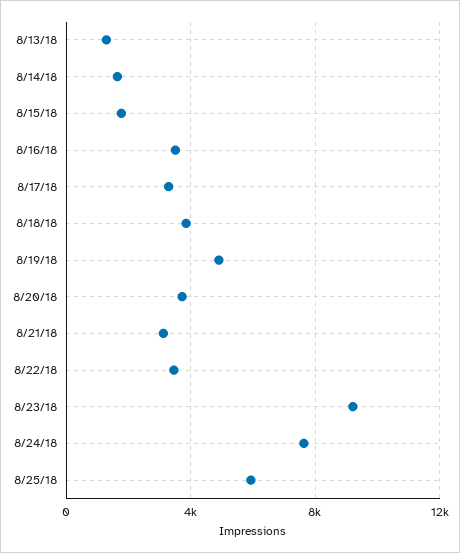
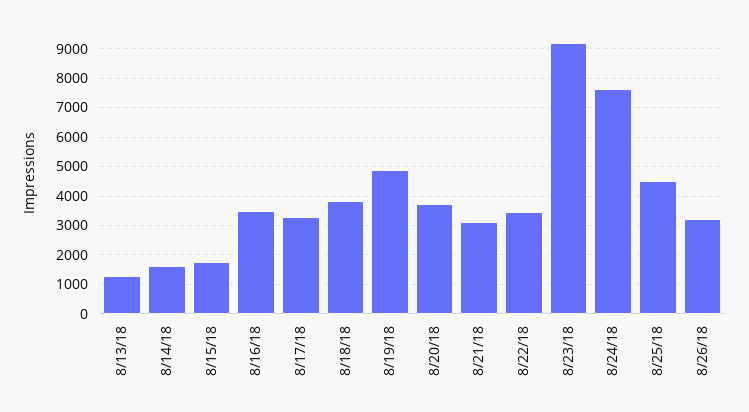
8/25/18: 6000 -> 4500
8/26/18: none -> 3250

